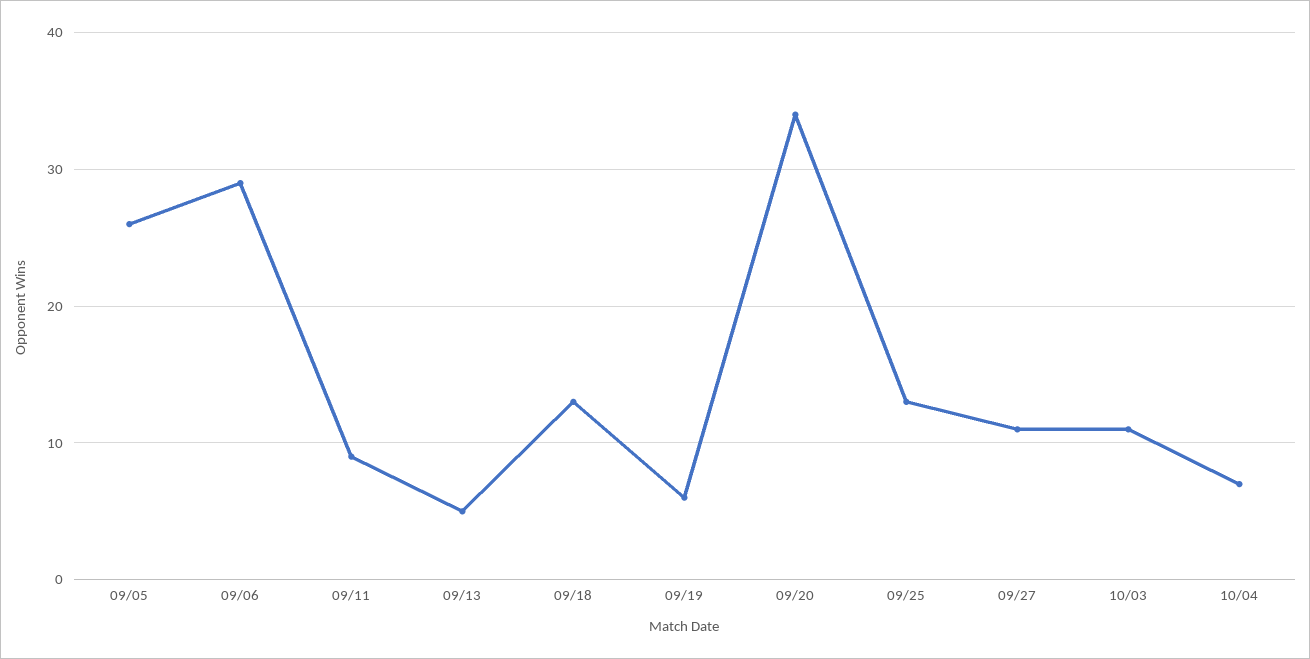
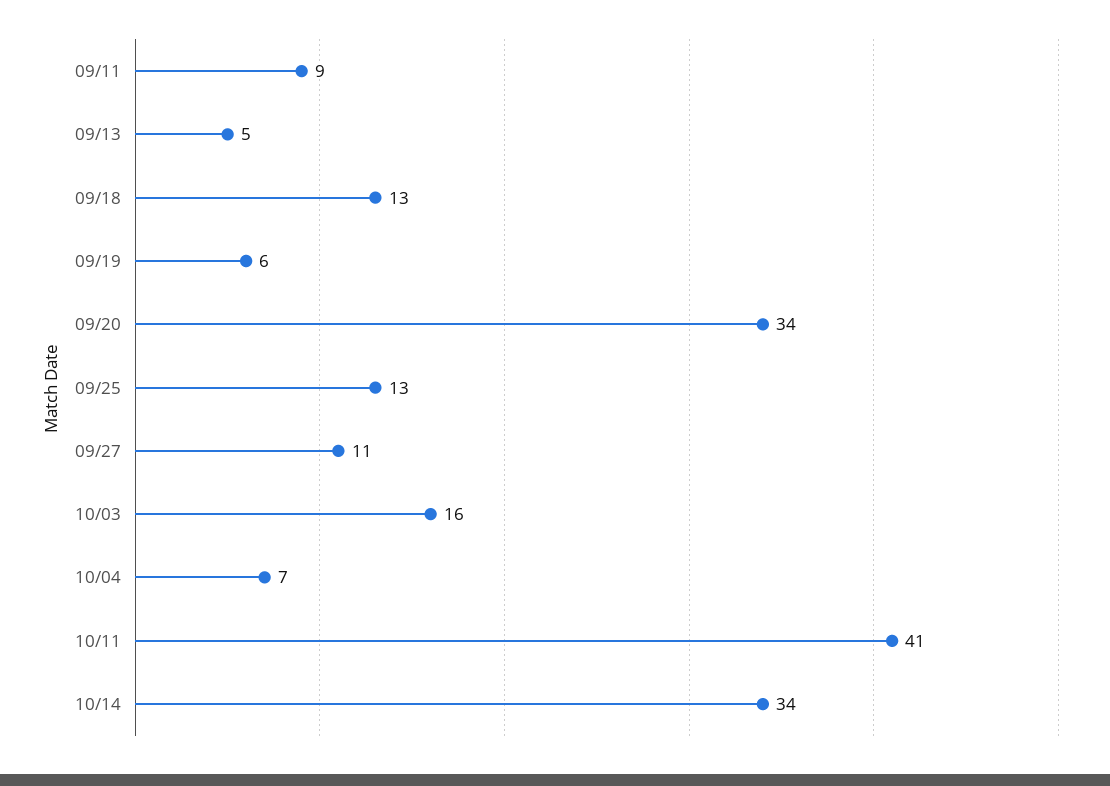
09/05: 26 -> none
09/06: 29 -> none
10/03: 11 -> 16
10/11: none -> 41
10/14: none -> 34

